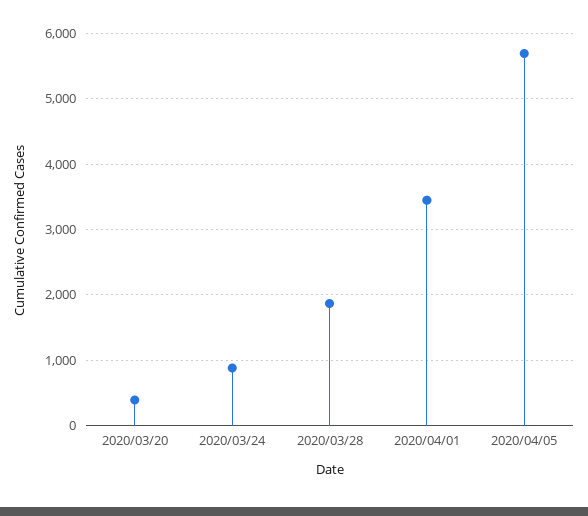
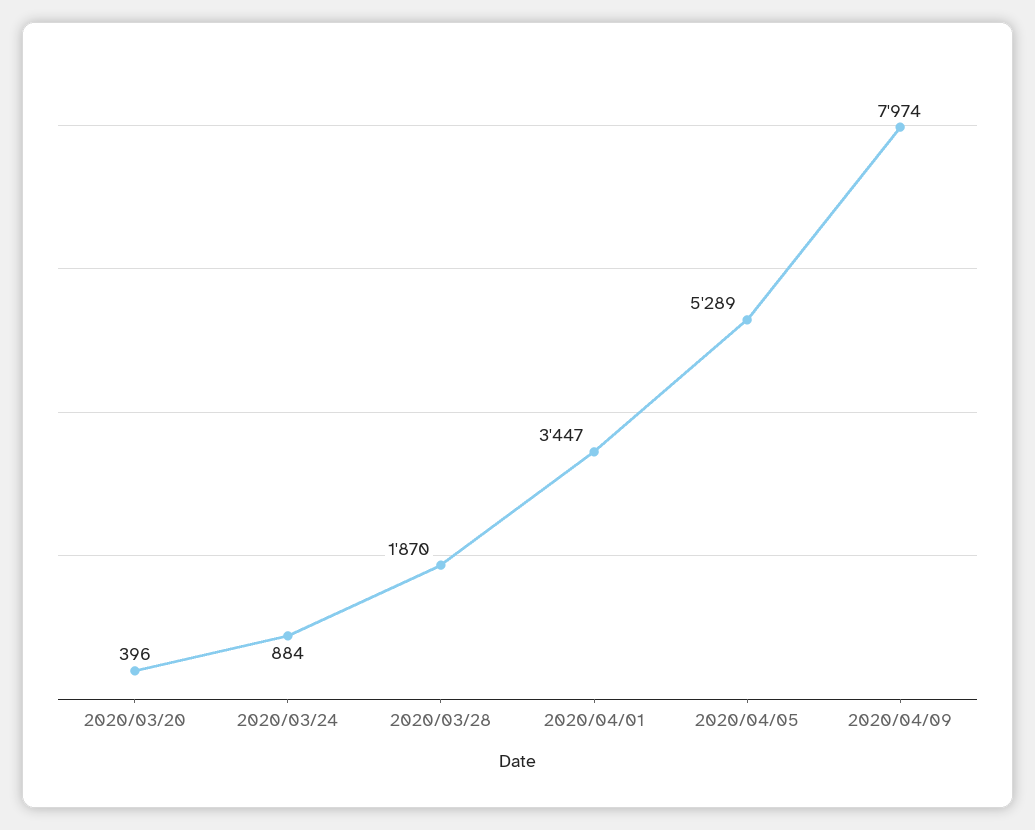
2020/04/05: 5700 -> 5289
2020/04/09: none -> 7974

